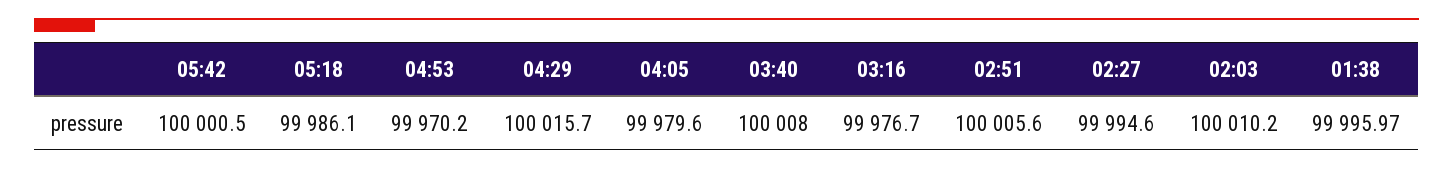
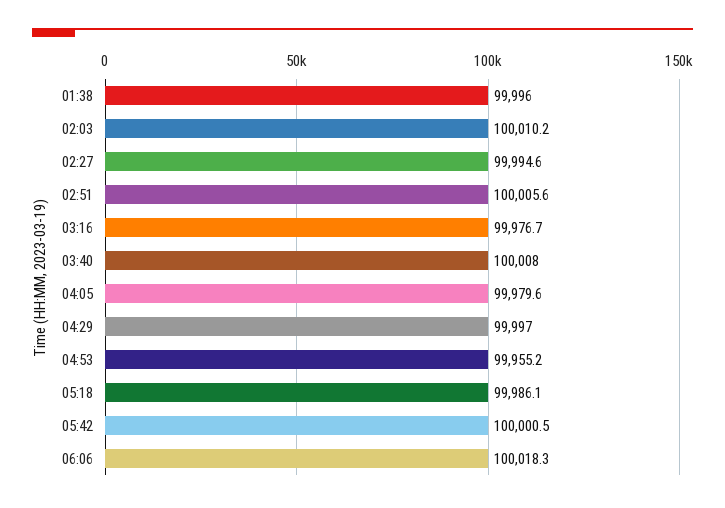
04:53: 99970.2 -> 99955.2
04:29: 100015.7 -> 99997
06:06: none -> 100018.3

